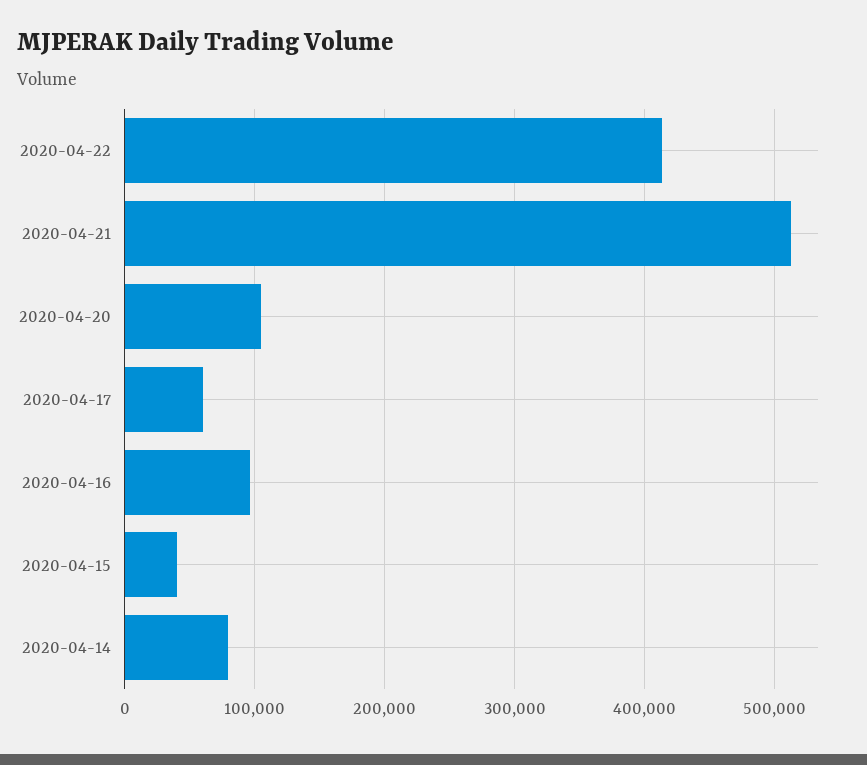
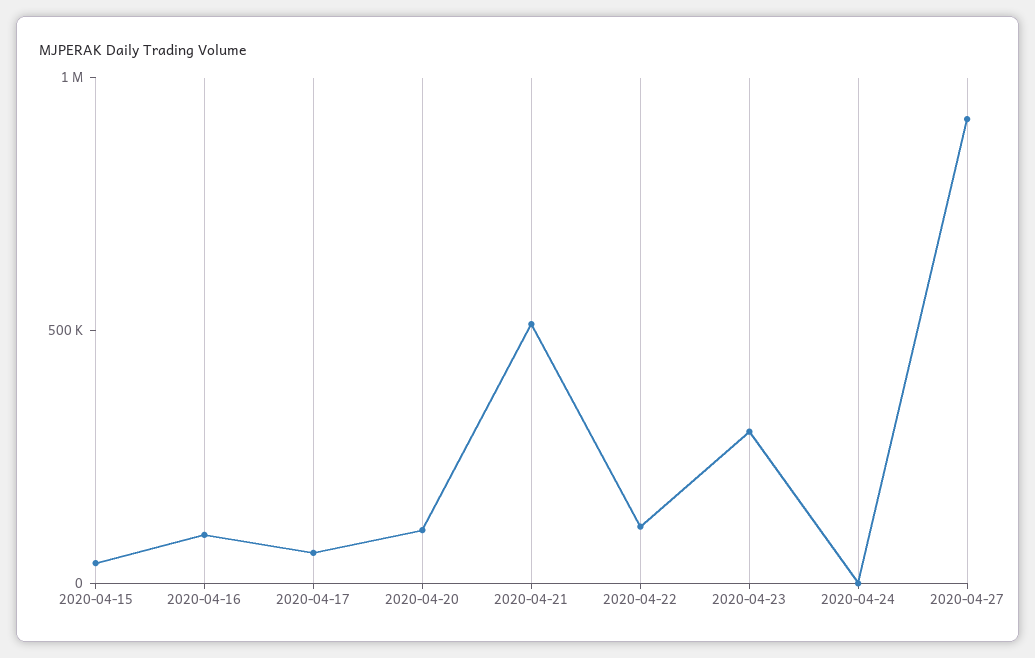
2020-04-22: 410000 -> 100000
2020-04-14: 80000 -> none
2020-04-23: none -> 300000
2020-04-24: none -> 0
2020-04-27: none -> 900000

